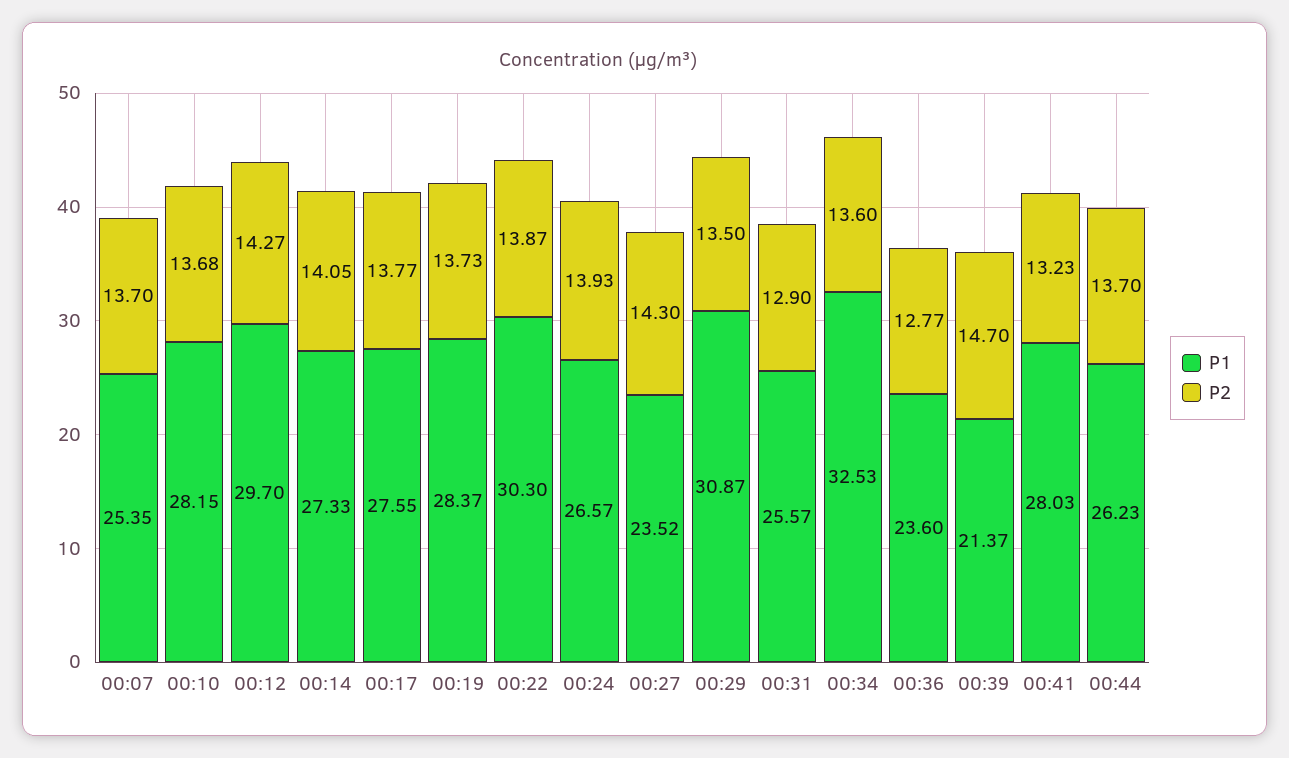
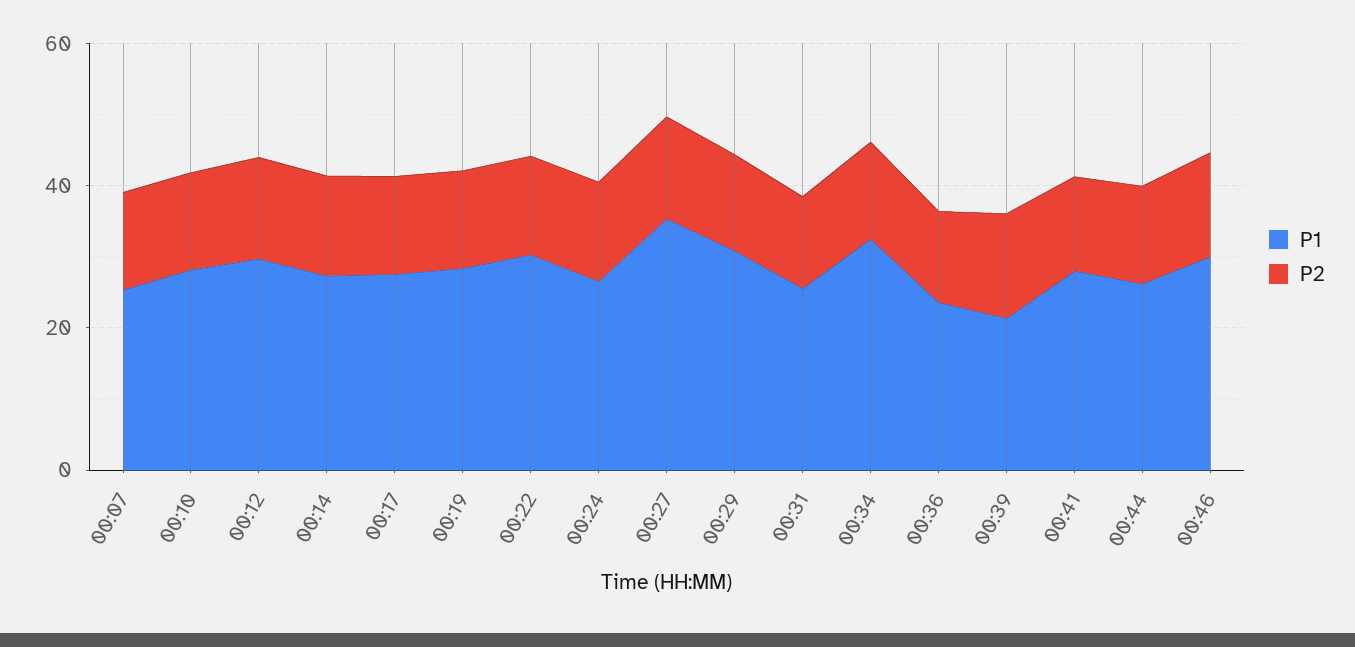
P1, 00:27: 23.52 -> 35
P1, 00:46: none -> 30
P2, 00:46: none -> 15

